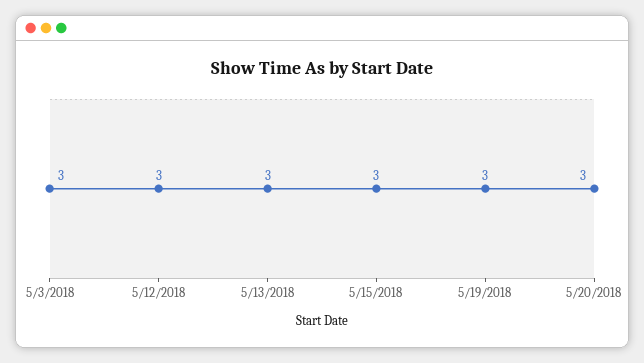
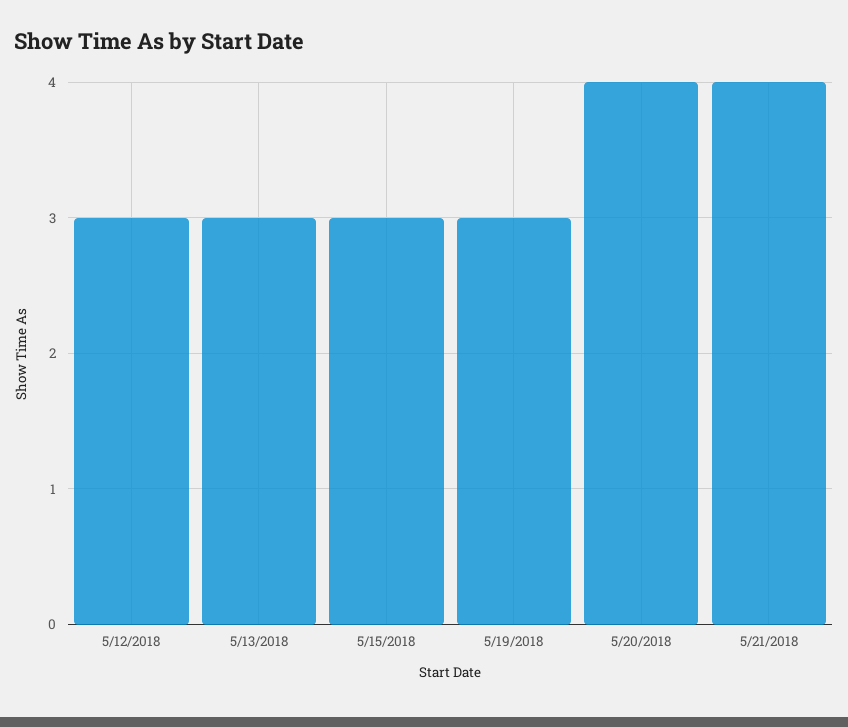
5/3/2018: 3 -> none
5/20/2018: 3 -> 4
5/21/2018: none -> 4

